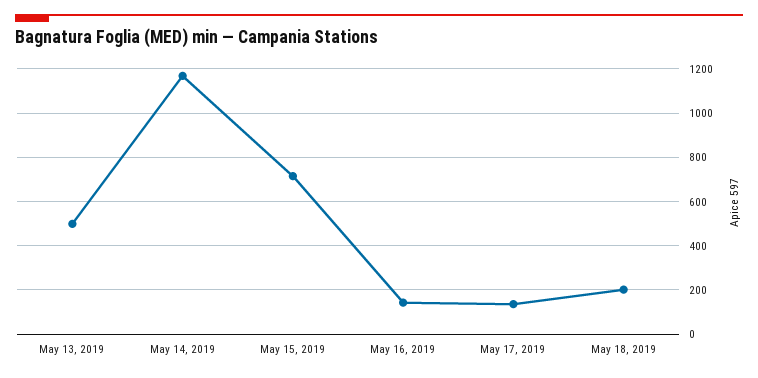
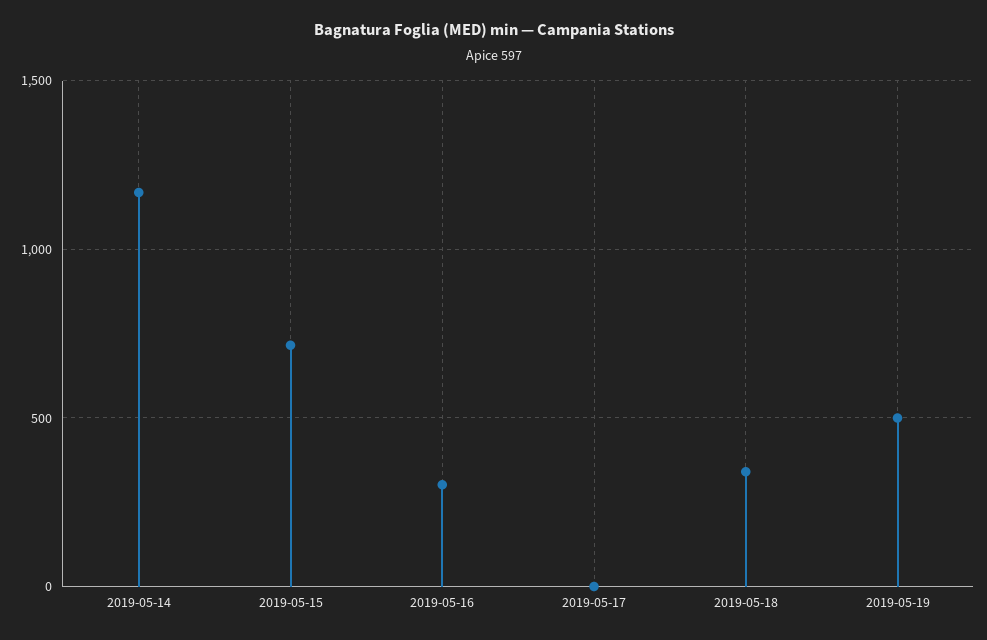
May 13, 2019: 500 -> none
May 16, 2019: 150 -> 300
May 17, 2019: 150 -> 0
May 18, 2019: 200 -> 350
2019-05-19: none -> 500

